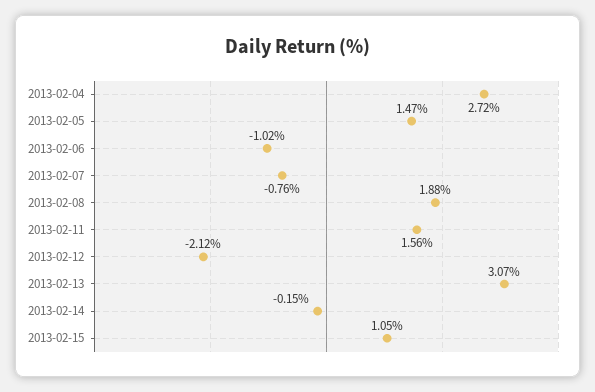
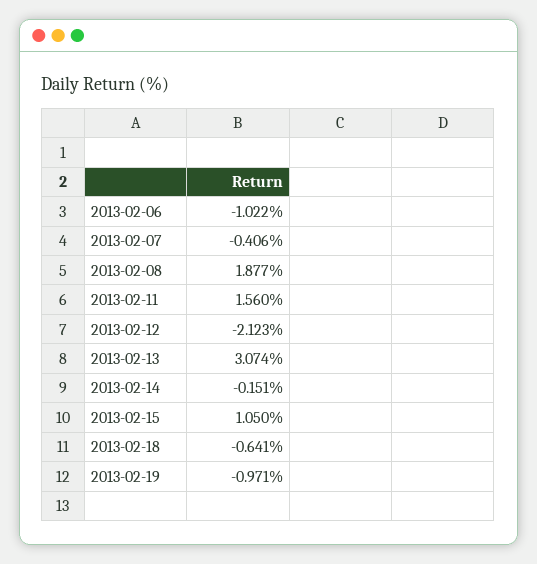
2013-02-04: 2.72 -> none
2013-02-05: 1.47 -> none
2013-02-07: -0.76 -> -0.406
2013-02-18: none -> -0.641
2013-02-19: none -> -0.971

